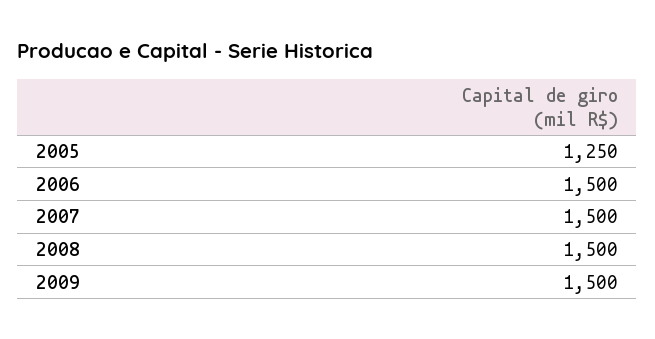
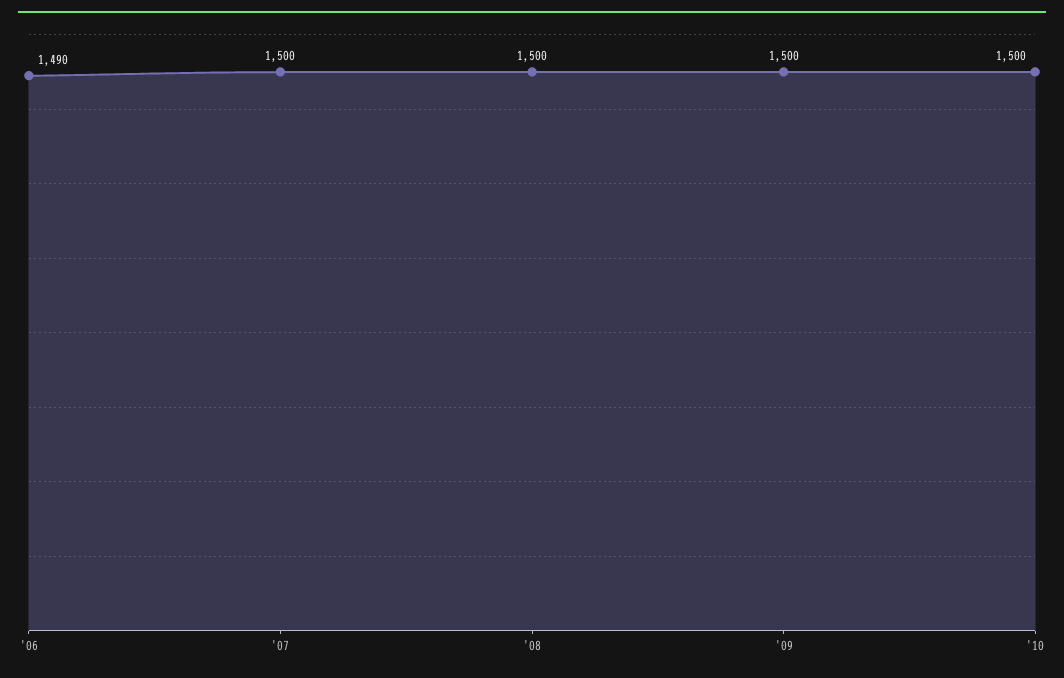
2005: 1250 -> none
2006: 1500 -> 1490
'10: none -> 1500

